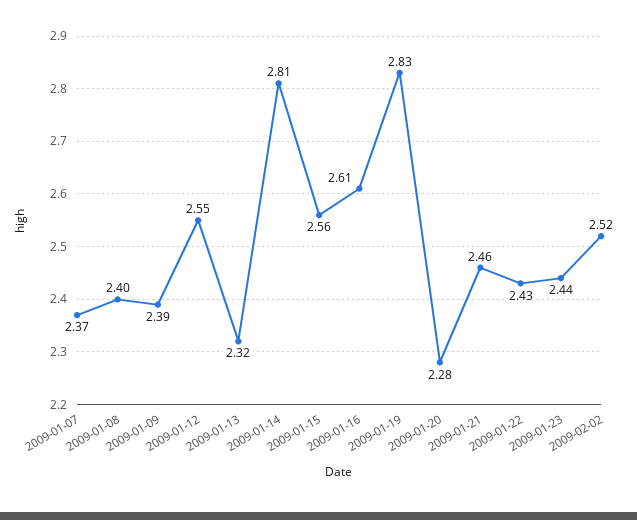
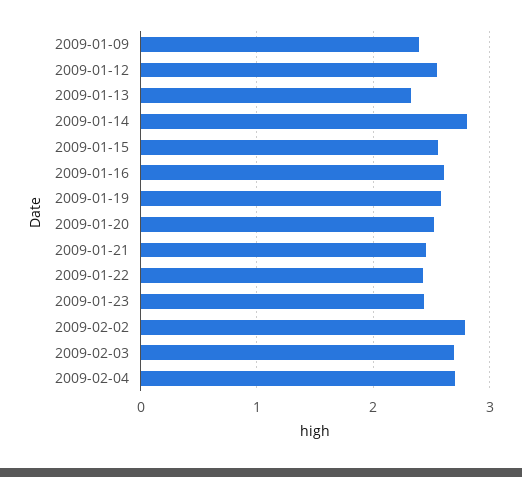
2009-01-07: 2.37 -> none
2009-01-08: 2.4 -> none
2009-01-19: 2.83 -> 2.6
2009-01-20: 2.28 -> 2.5
2009-02-02: 2.52 -> 2.8
2009-02-03: none -> 2.7
2009-02-04: none -> 2.7

